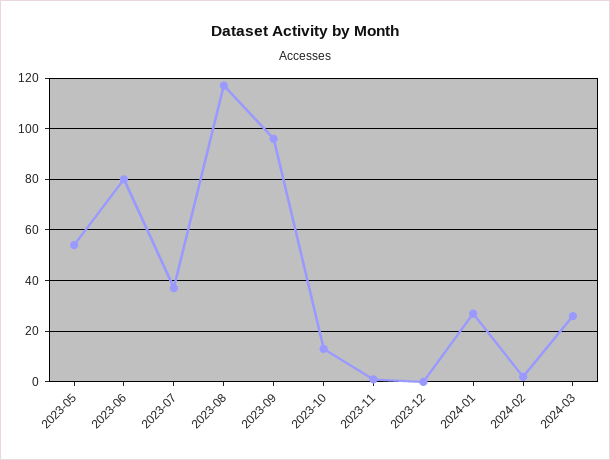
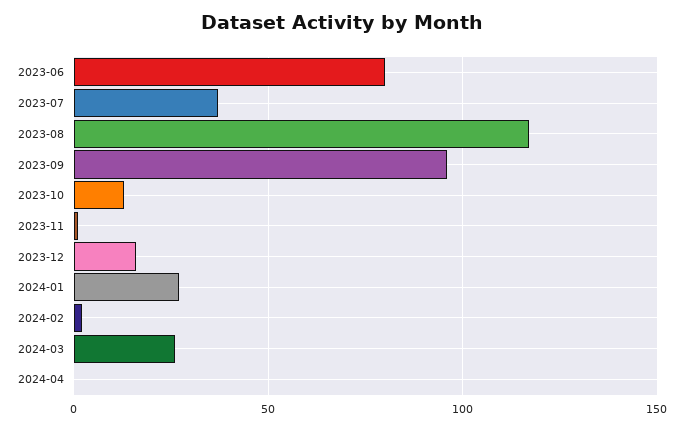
2023-05: 55 -> none
2023-12: 0 -> 15
2024-04: none -> 0

